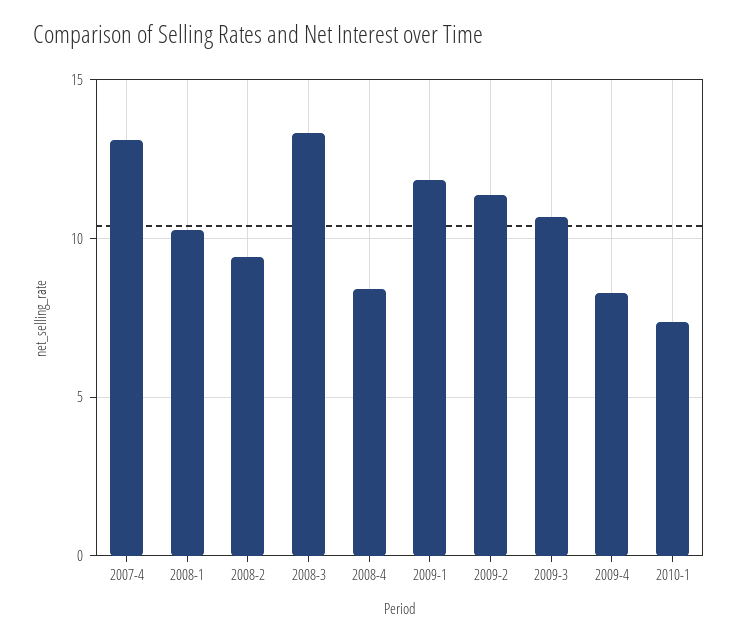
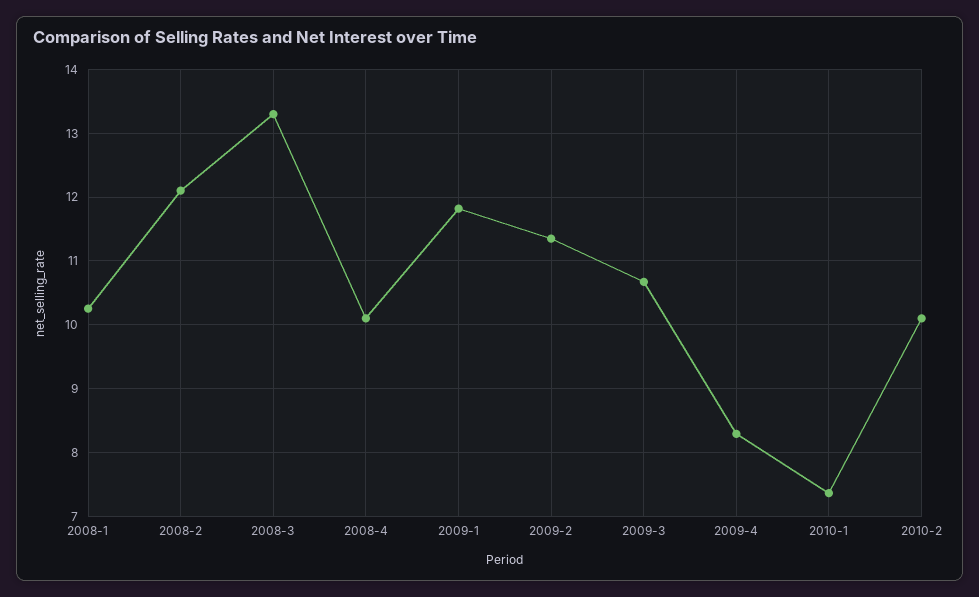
2007-4: 13 -> none
2008-2: 9.5 -> 12.1
2008-4: 8.5 -> 10.1
2010-2: none -> 10.1

